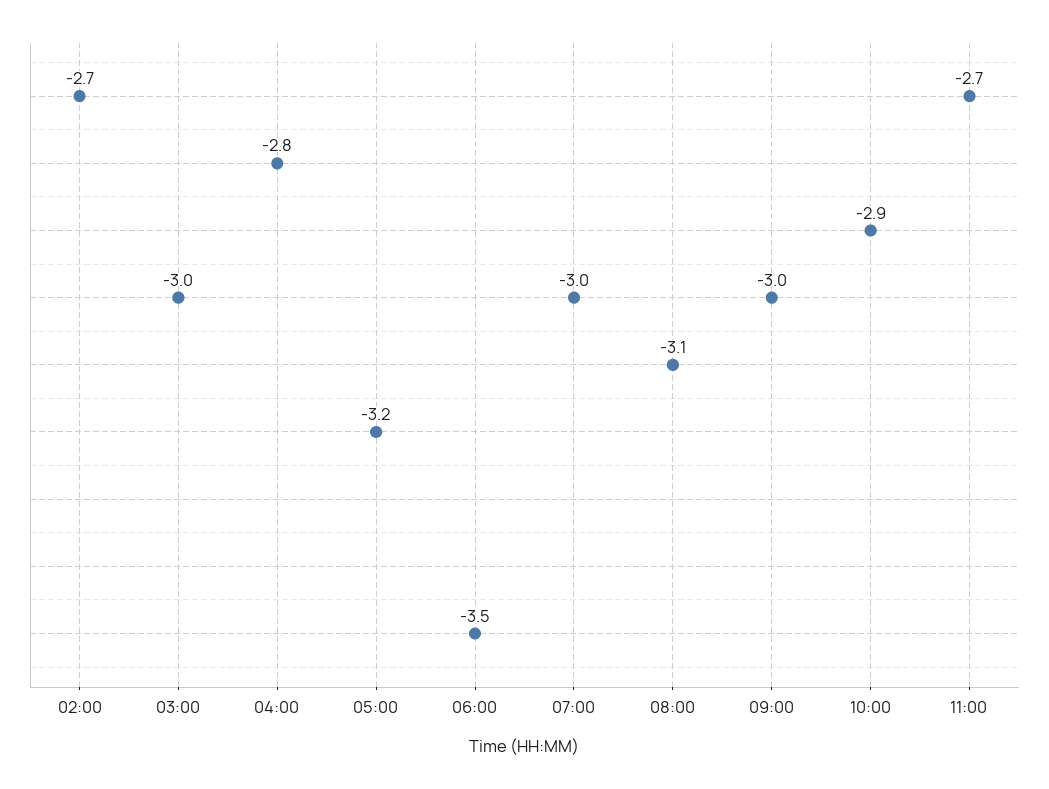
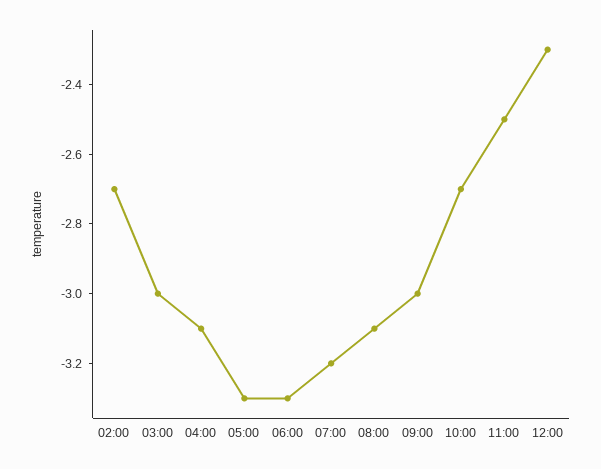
04:00: -2.8 -> -3.1
05:00: -3.2 -> -3.3
06:00: -3.5 -> -3.3
07:00: -3 -> -3.2
10:00: -2.9 -> -2.7
11:00: -2.7 -> -2.5
12:00: none -> -2.3

